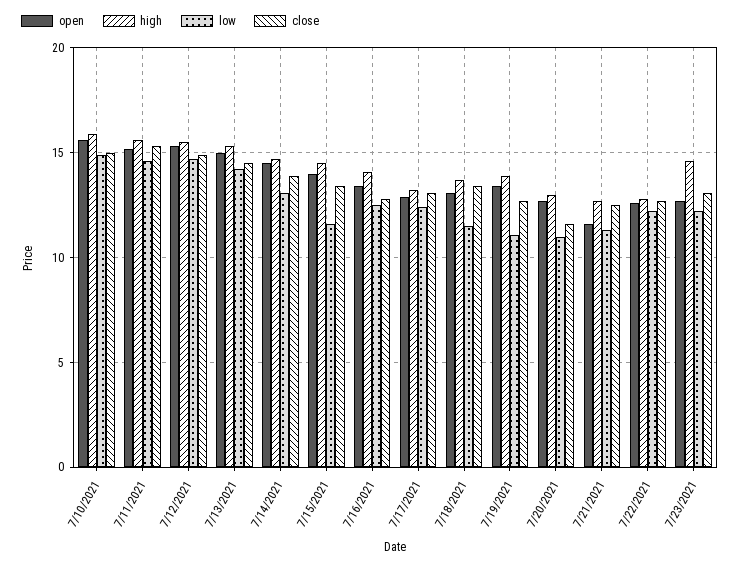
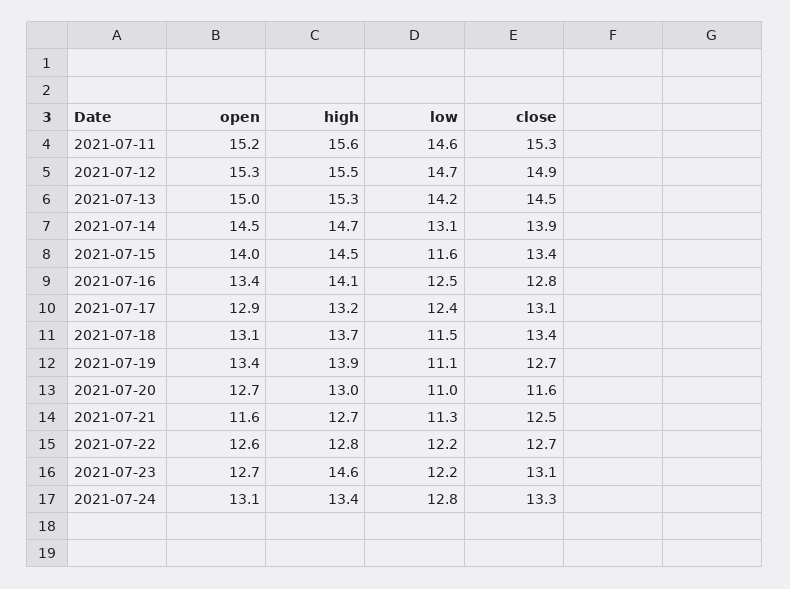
open, 7/10/2021: 15.5 -> none
high, 7/10/2021: 16 -> none
low, 7/10/2021: 15 -> none
close, 7/10/2021: 15 -> none
open, 2021-07-24: none -> 13.1
high, 2021-07-24: none -> 13.4
low, 2021-07-24: none -> 12.8
close, 2021-07-24: none -> 13.3

